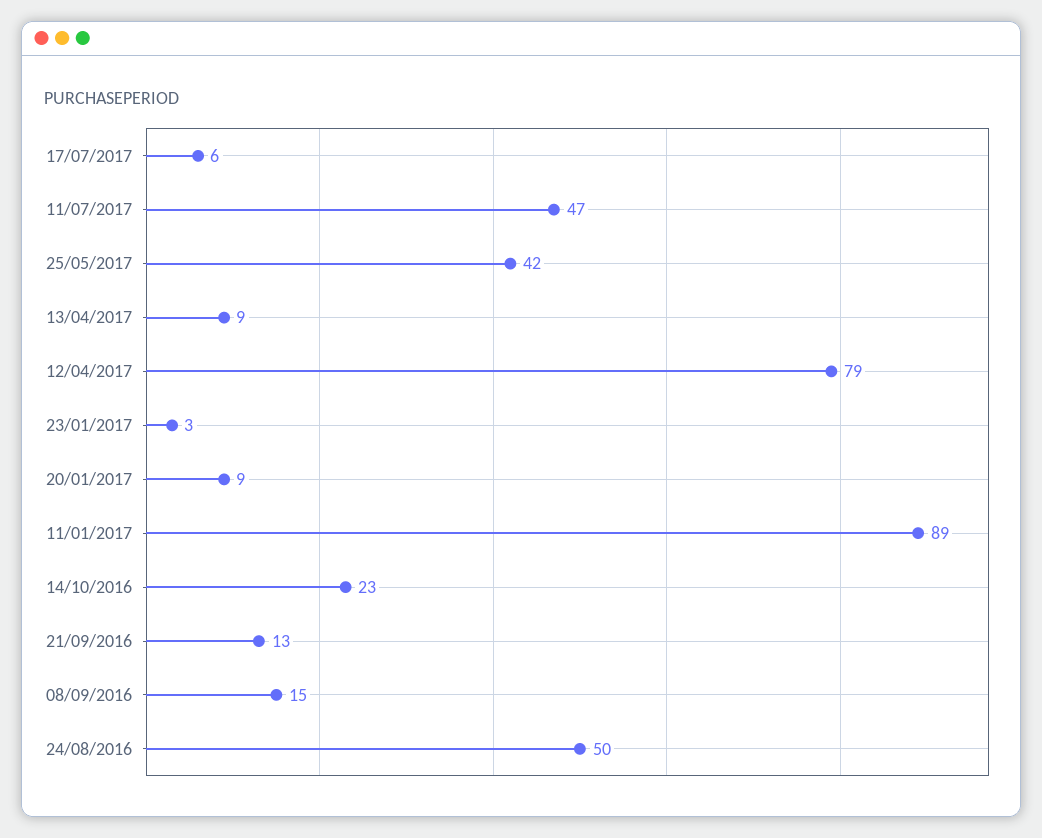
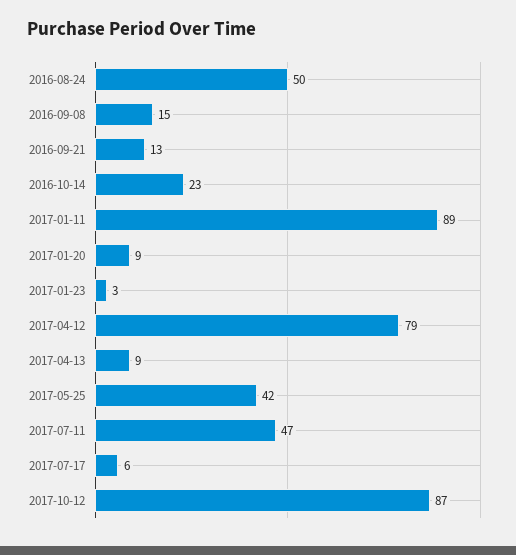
2017-10-12: none -> 87

